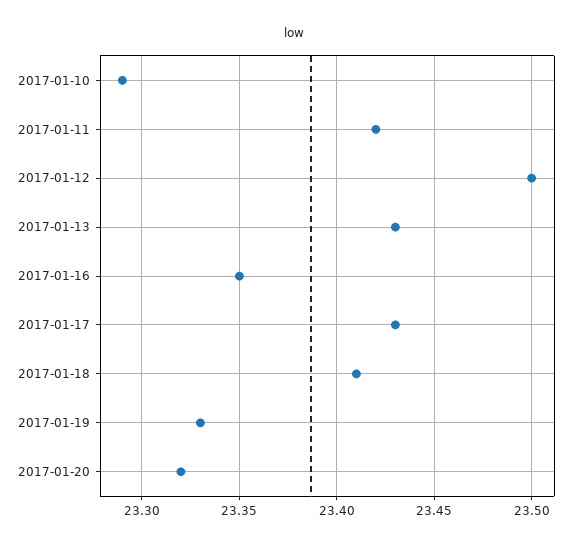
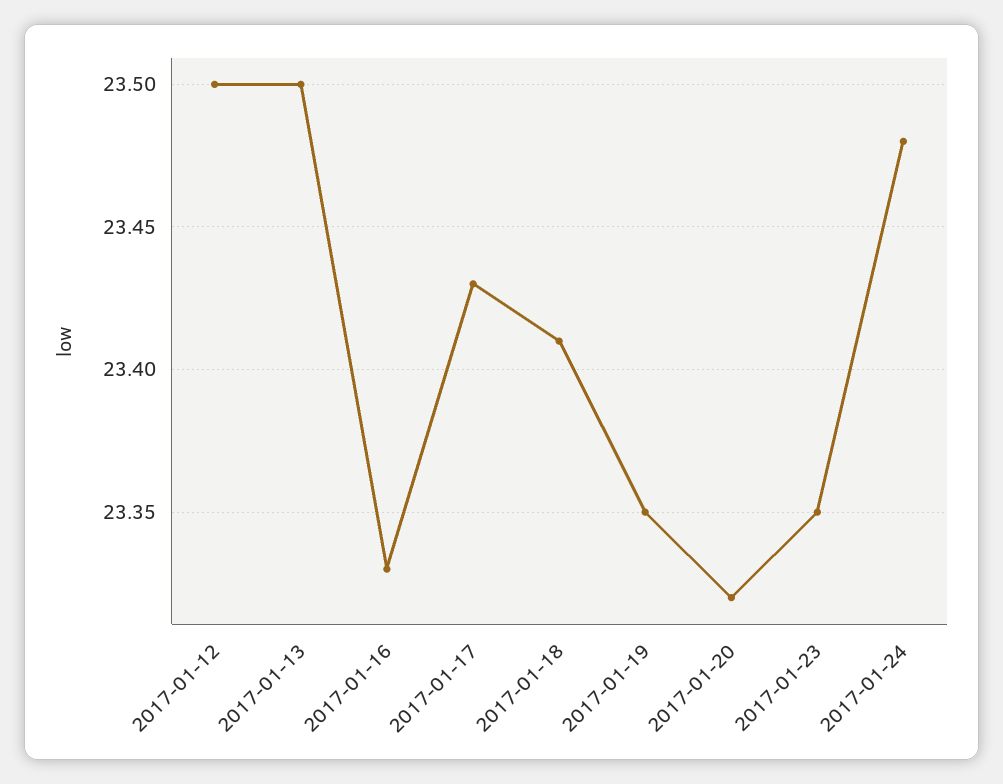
2017-01-10: 23.29 -> none
2017-01-11: 23.42 -> none
2017-01-13: 23.43 -> 23.5
2017-01-16: 23.35 -> 23.33
2017-01-19: 23.33 -> 23.35
2017-01-23: none -> 23.35
2017-01-24: none -> 23.48

